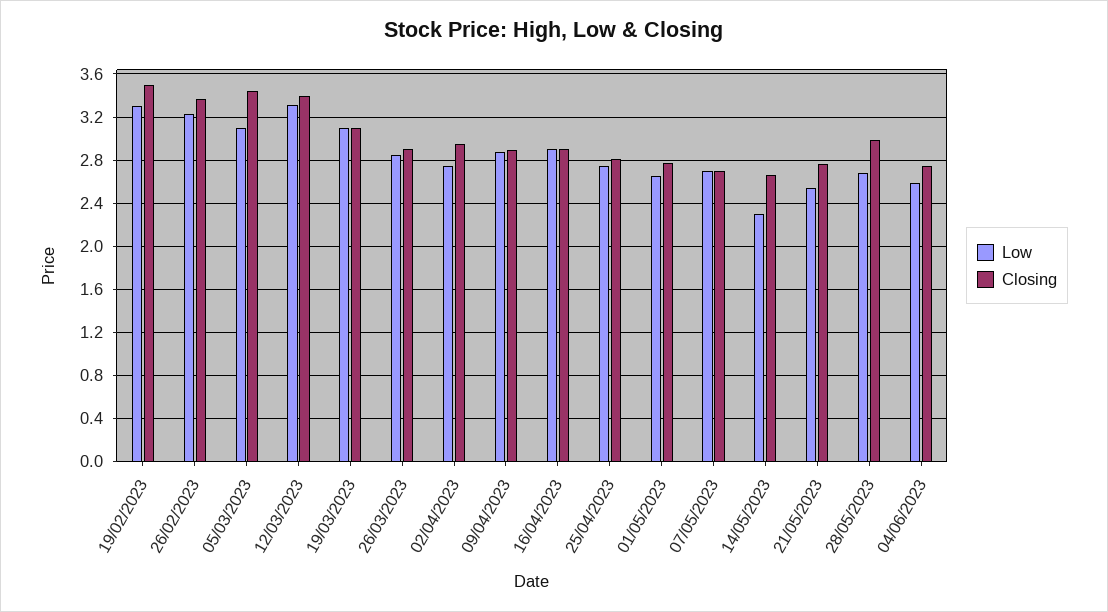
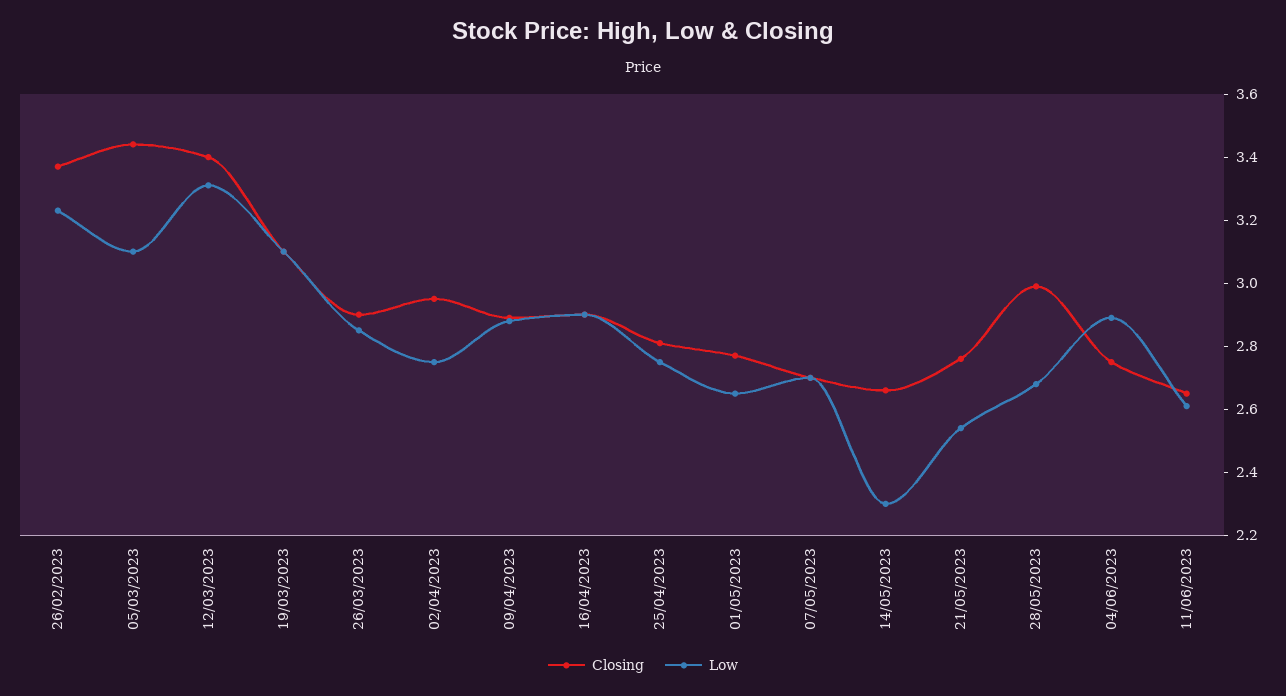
Low, 19/02/2023: 3.3 -> none
Closing, 19/02/2023: 3.5 -> none
Low, 04/06/2023: 2.6 -> 2.9
Closing, 11/06/2023: none -> 2.65
Low, 11/06/2023: none -> 2.6

